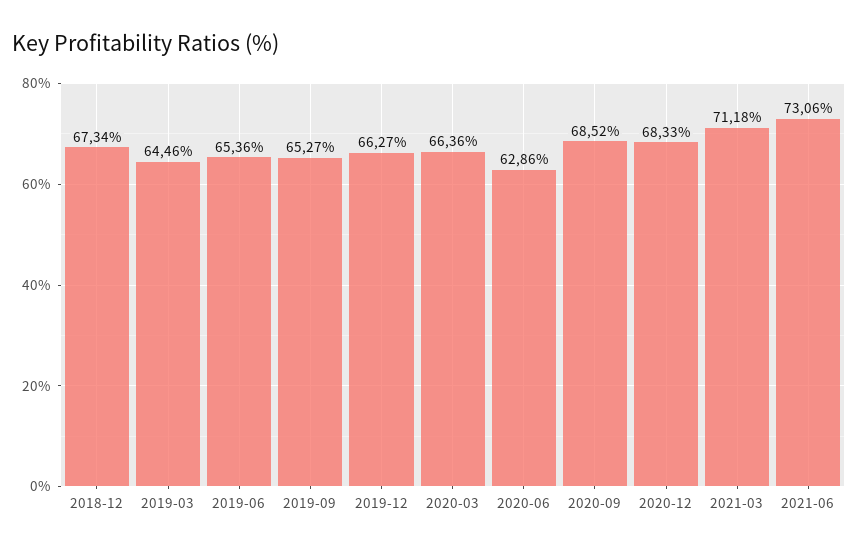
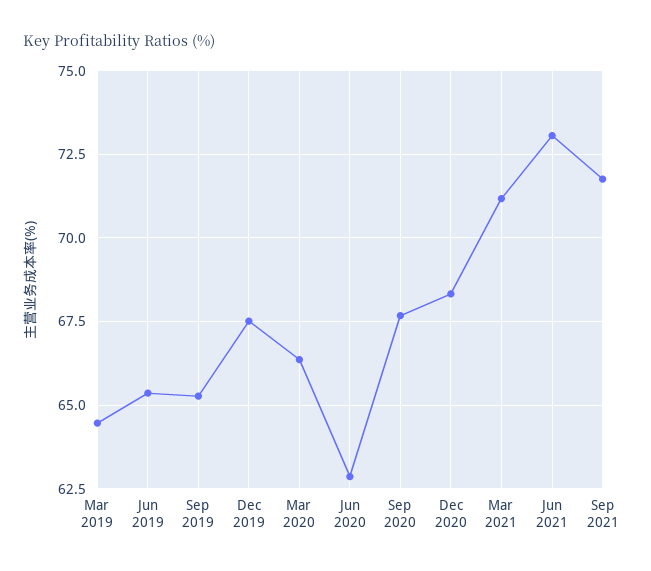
2018-12: 67.34 -> none
2019-12: 66.27 -> 67.5
2020-09: 68.52 -> 67.75
Sep 2021: none -> 71.75

